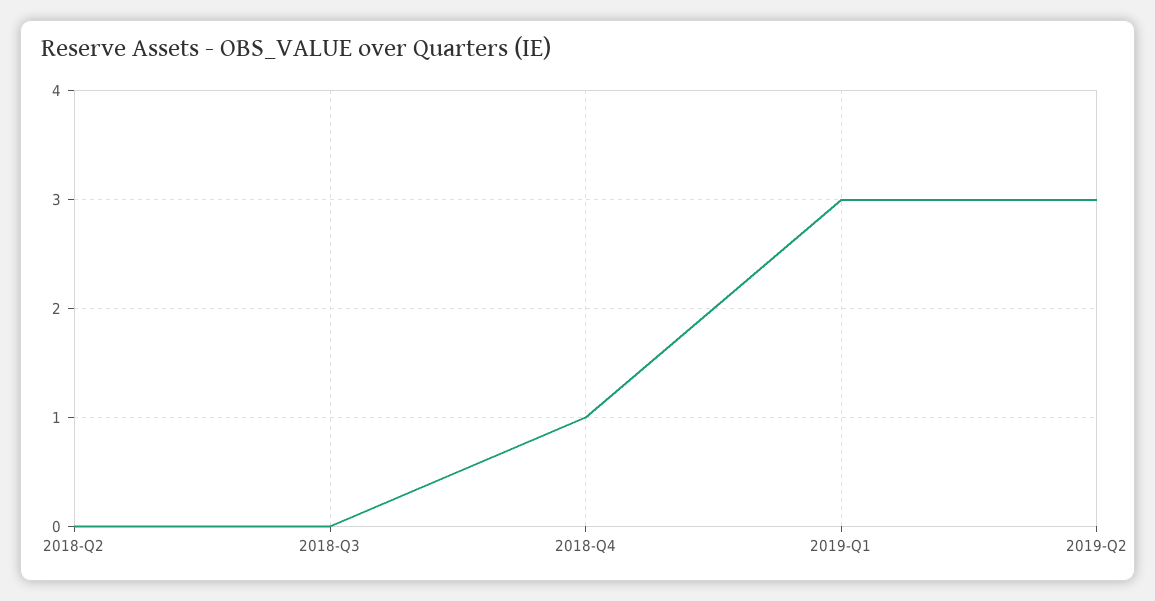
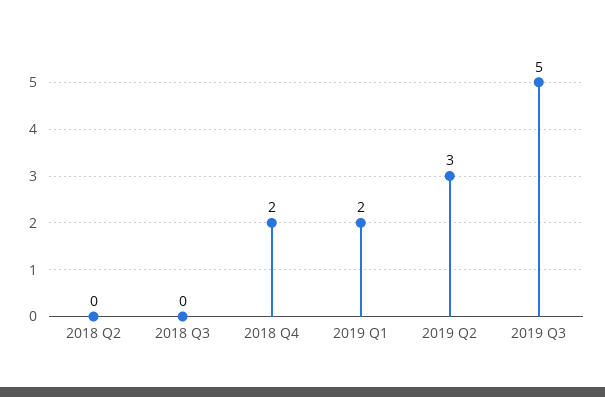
2018-Q4: 1 -> 2
2019-Q1: 3 -> 2
2019 Q3: none -> 5

